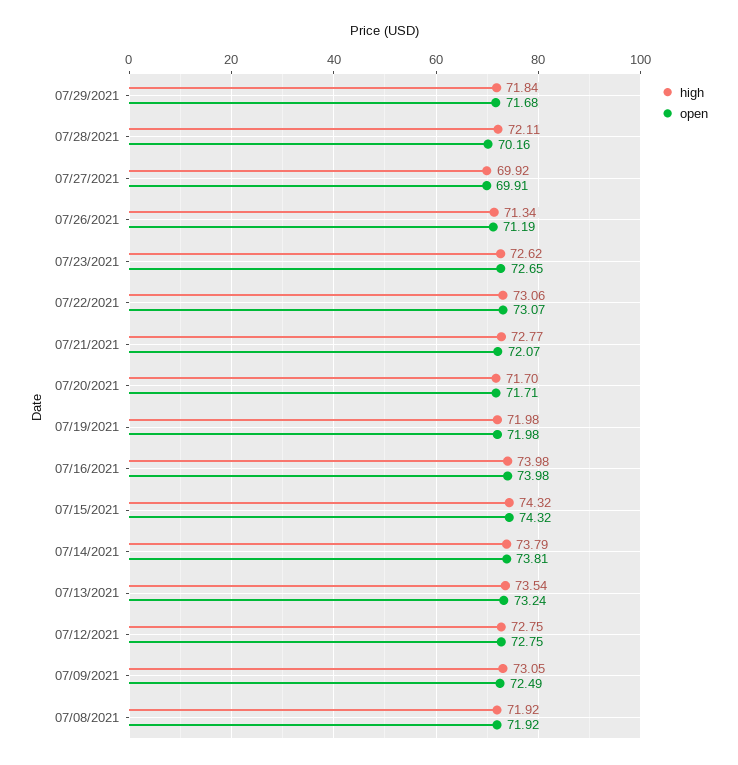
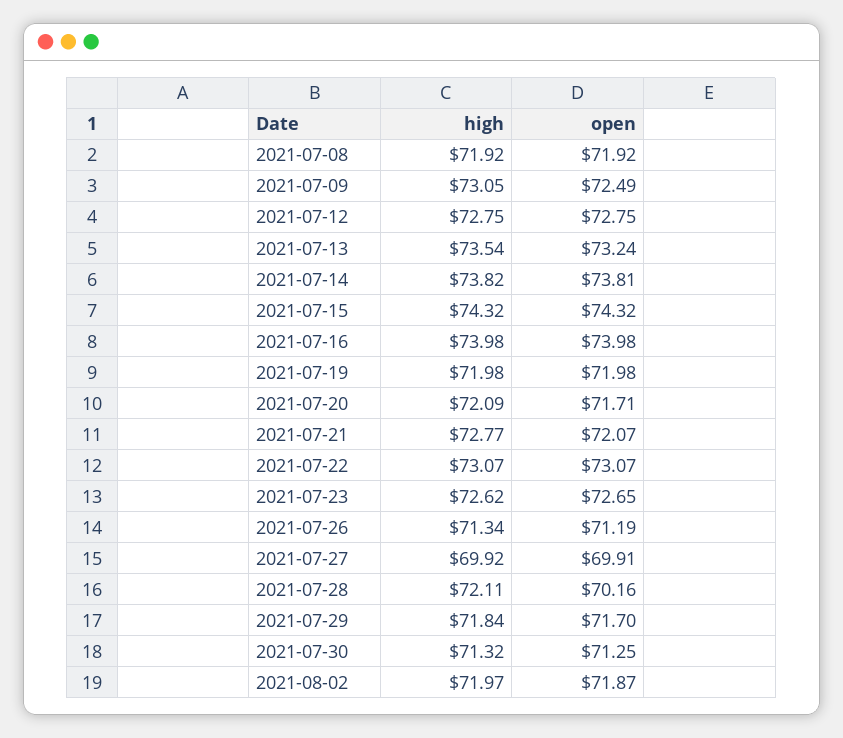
open, 07/29/2021: 71.68 -> 71.7
high, 07/22/2021: 73.06 -> 73.07
high, 07/20/2021: 71.7 -> 72.09
high, 07/14/2021: 73.79 -> 73.82
high, 2021-07-30: none -> 71.32
open, 2021-07-30: none -> 71.25
high, 2021-08-02: none -> 71.97
open, 2021-08-02: none -> 71.87

